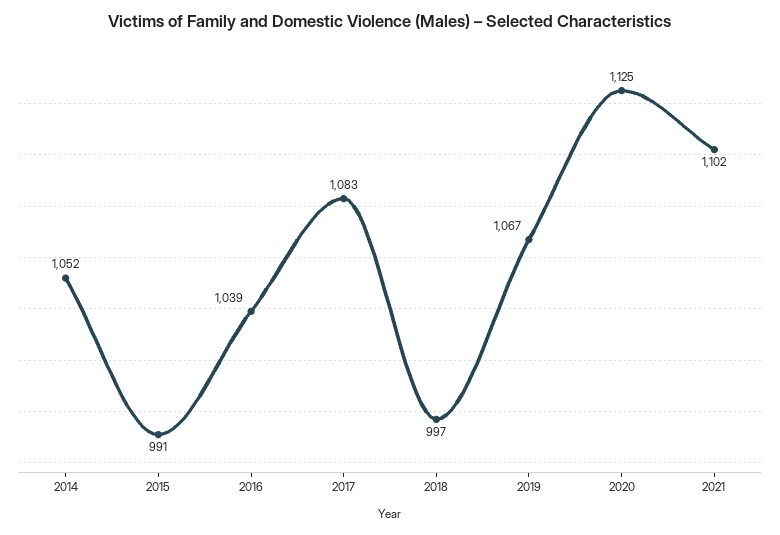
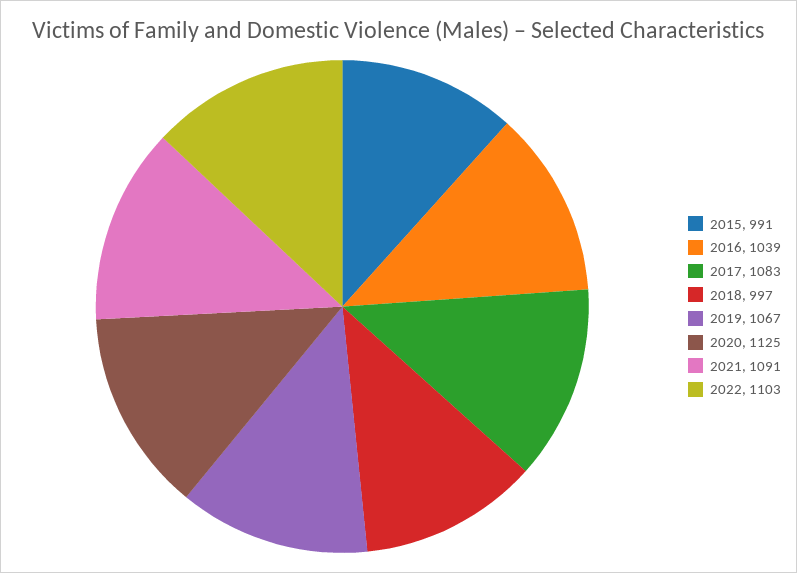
2014: 1052 -> none
2021: 1102 -> 1091
2022: none -> 1103

